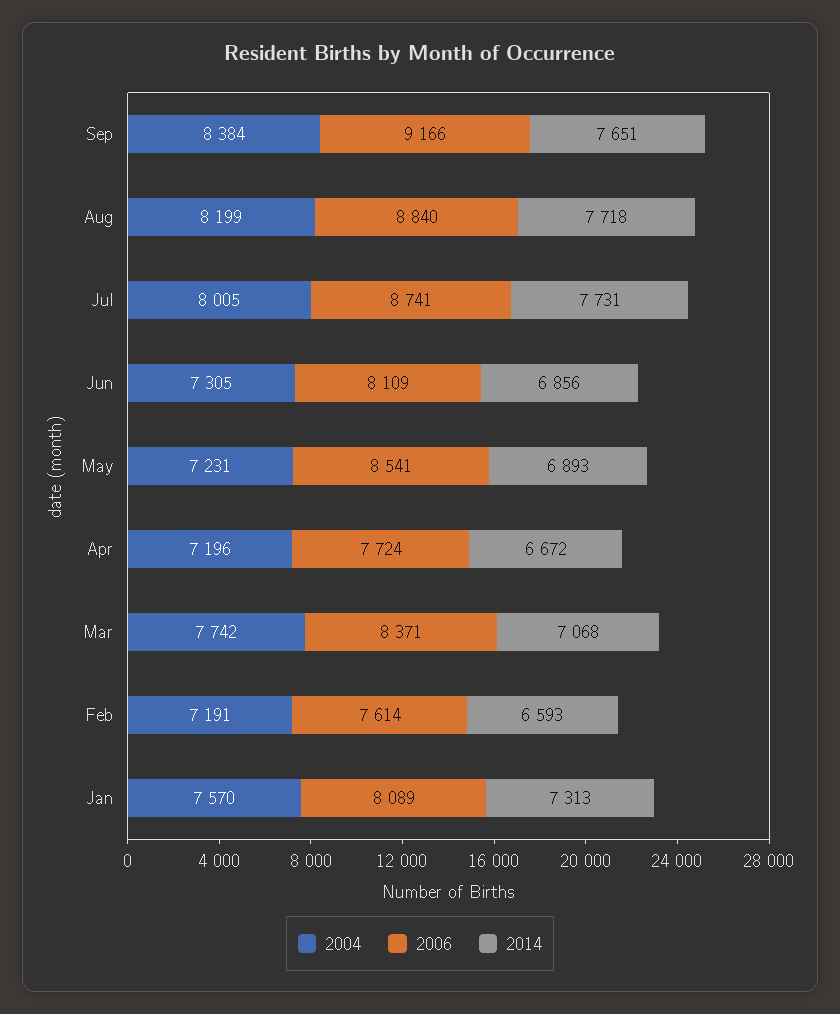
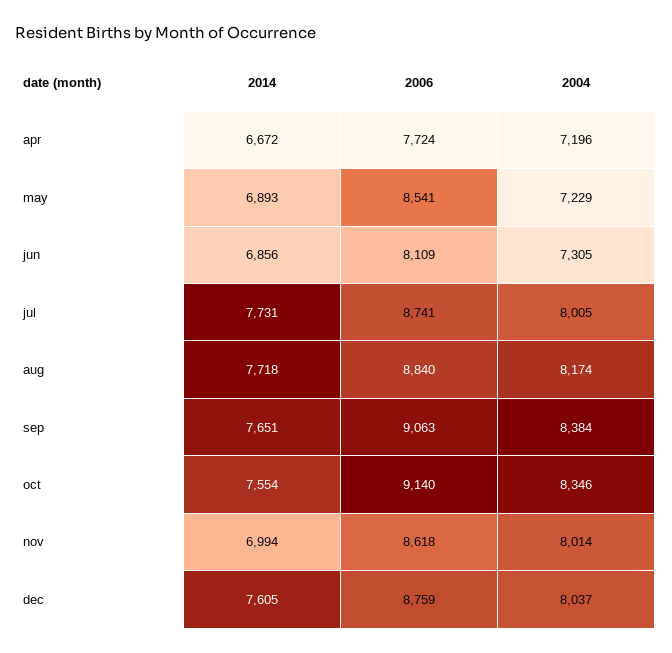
2006, Sep: 9166 -> 9063
2004, Aug: 8199 -> 8174
2004, May: 7231 -> 7229
2004, Mar: 7742 -> none
2006, Mar: 8371 -> none
2014, Mar: 7068 -> none
2004, Feb: 7191 -> none
2006, Feb: 7614 -> none
2014, Feb: 6593 -> none
2004, Jan: 7570 -> none
2006, Jan: 8089 -> none
2014, Jan: 7313 -> none
2014, oct: none -> 7554
2006, oct: none -> 9140
2004, oct: none -> 8346
2014, nov: none -> 6994
2006, nov: none -> 8618
2004, nov: none -> 8014
2014, dec: none -> 7605
2006, dec: none -> 8759
2004, dec: none -> 8037

